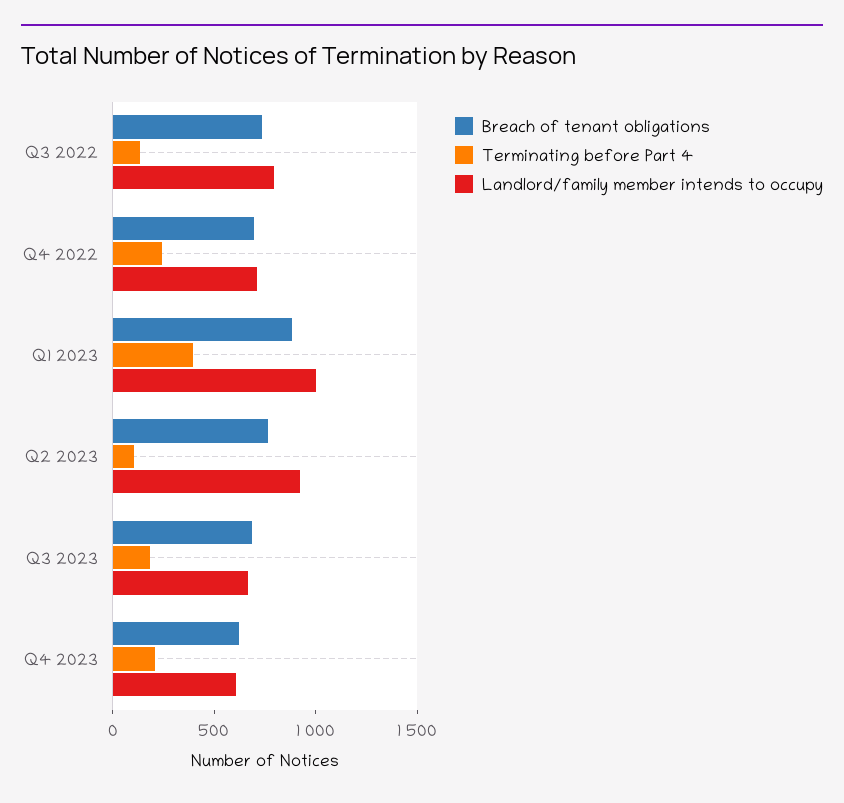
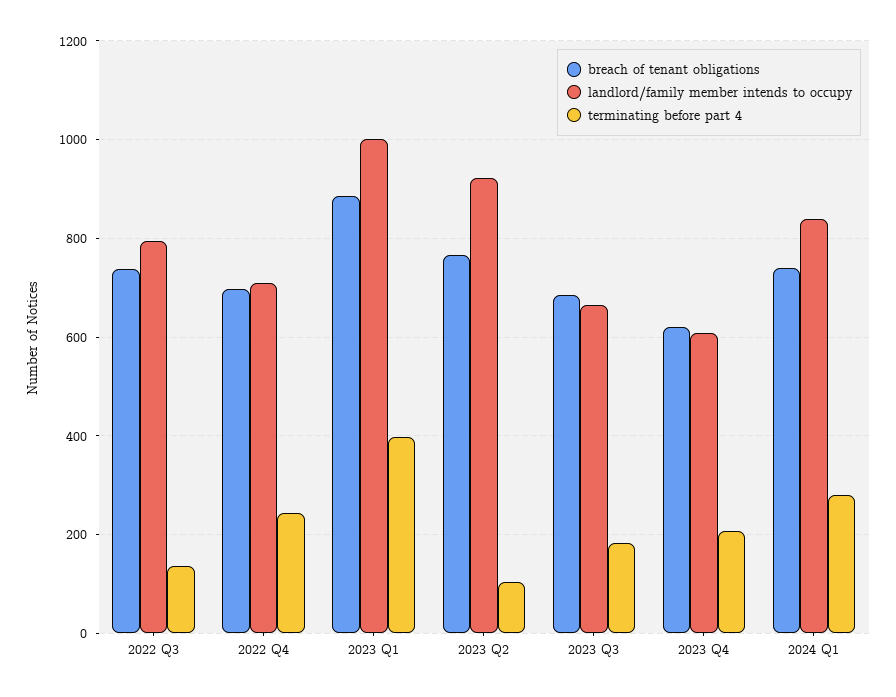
Breach of tenant obligations, 2024 Q1: none -> 740
Landlord/family member intends to occupy, 2024 Q1: none -> 840
Terminating before Part 4, 2024 Q1: none -> 280

